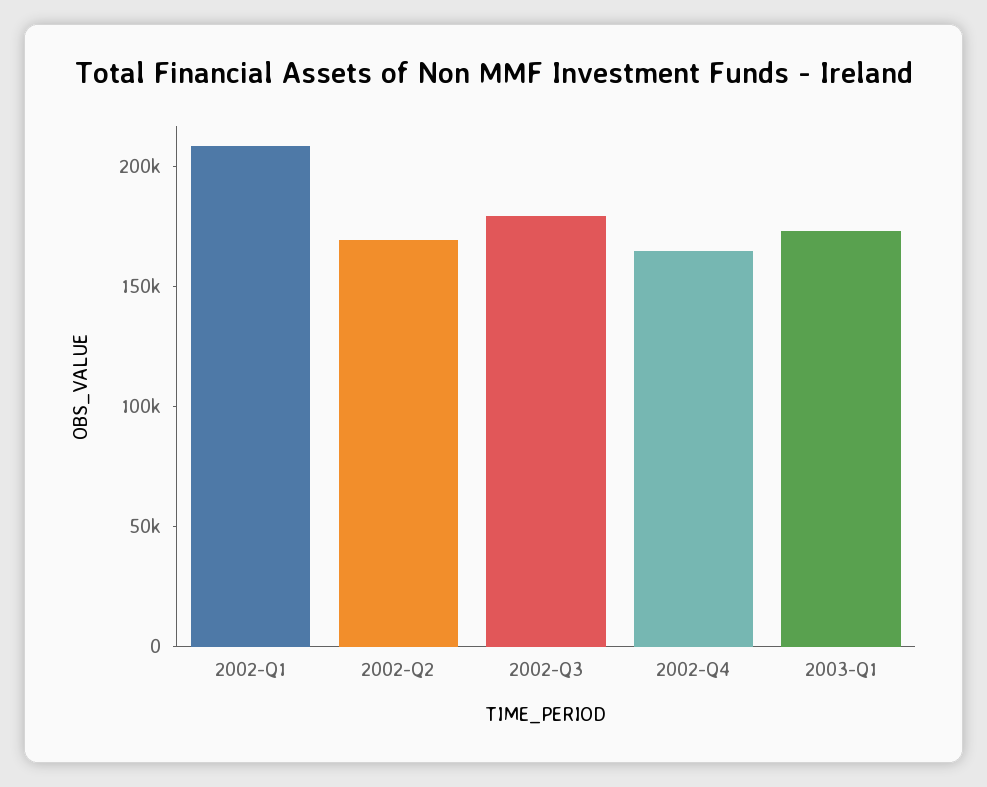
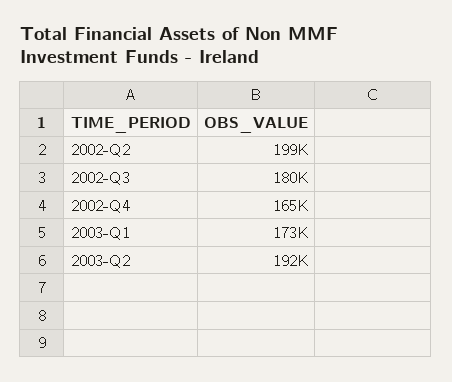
2002-Q1: 210000 -> none
2002-Q2: 170000 -> 199000
2003-Q2: none -> 192000

